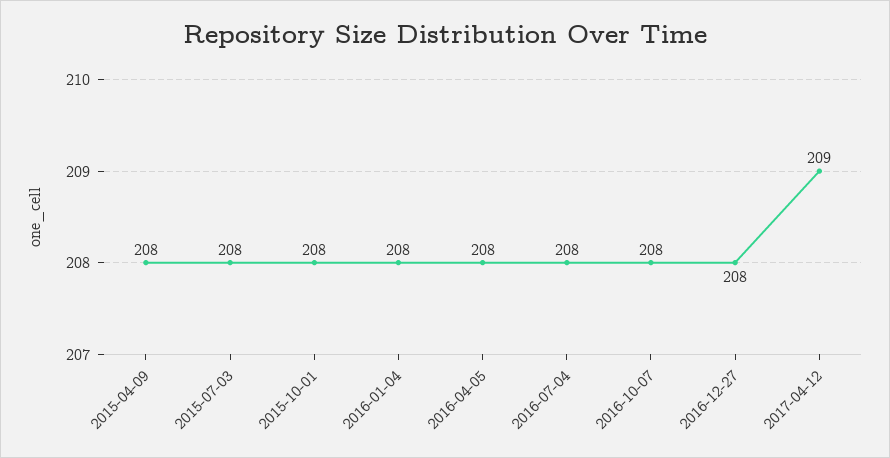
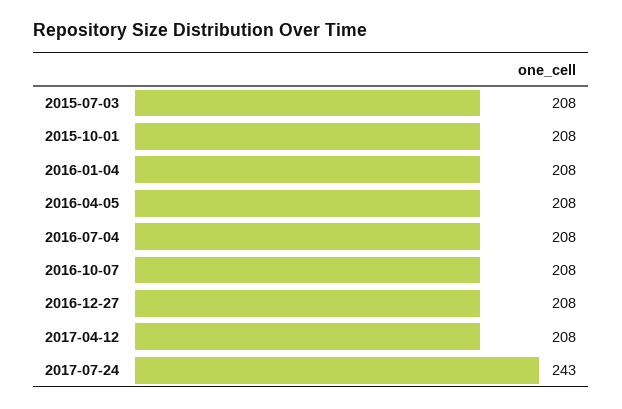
2015-04-09: 208 -> none
2017-04-12: 209 -> 208
2017-07-24: none -> 243

